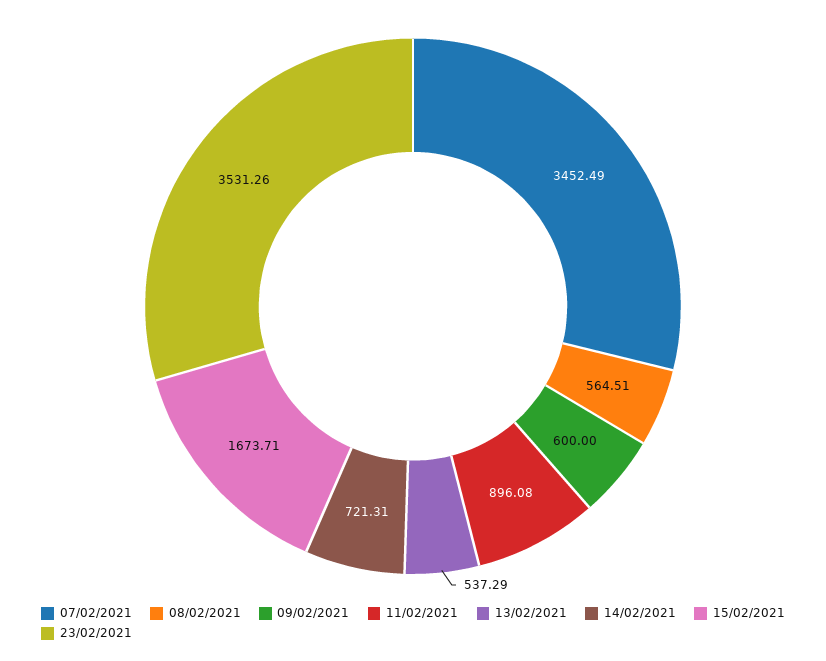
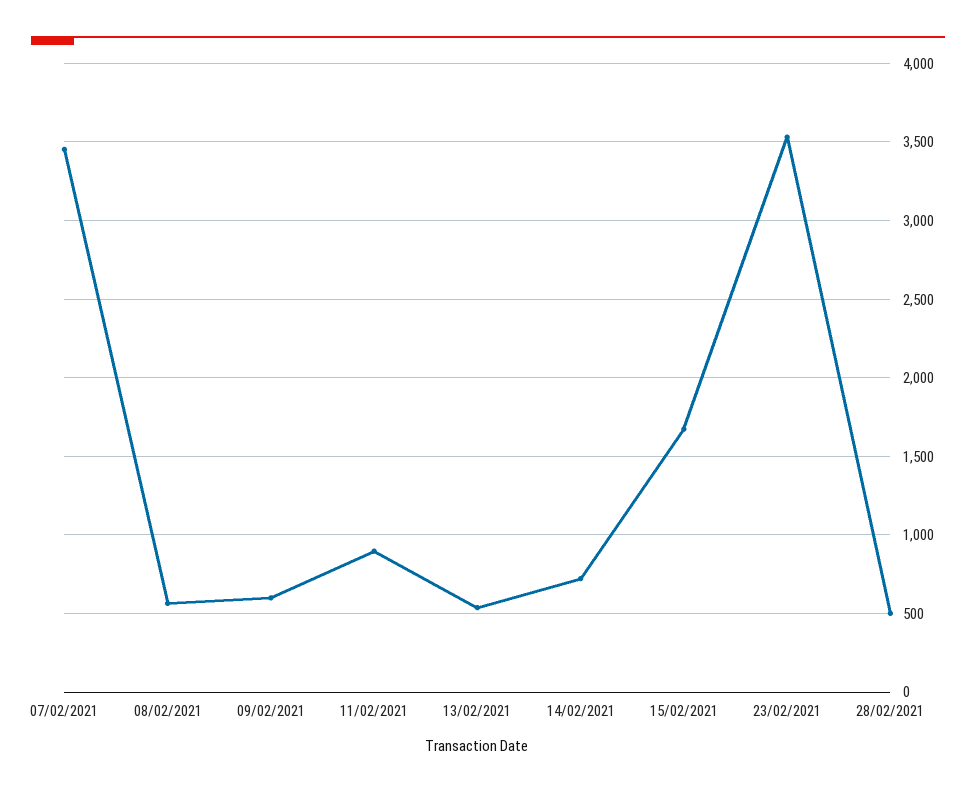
28/02/2021: none -> 500

